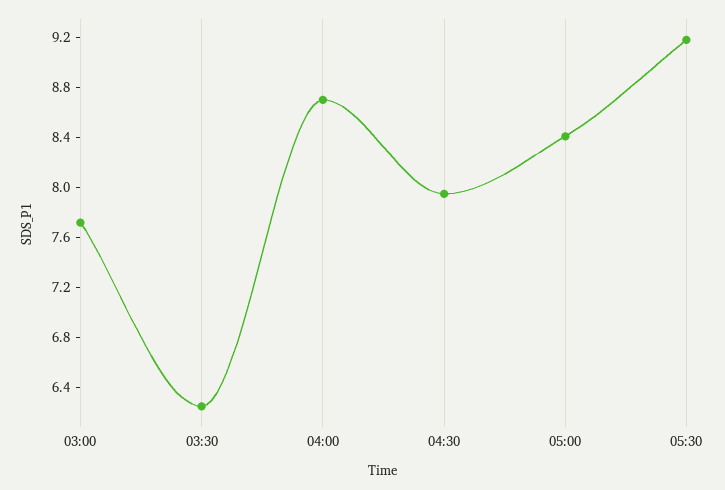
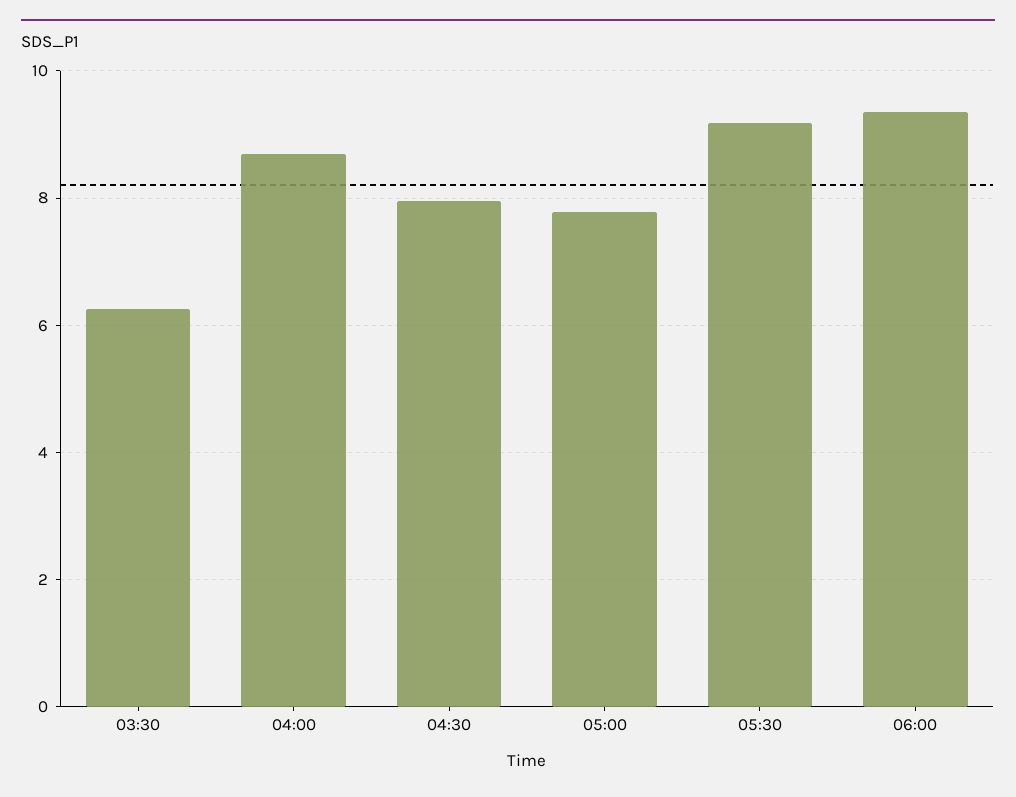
03:00: 7.7 -> none
05:00: 8.4 -> 7.8
06:00: none -> 9.4

